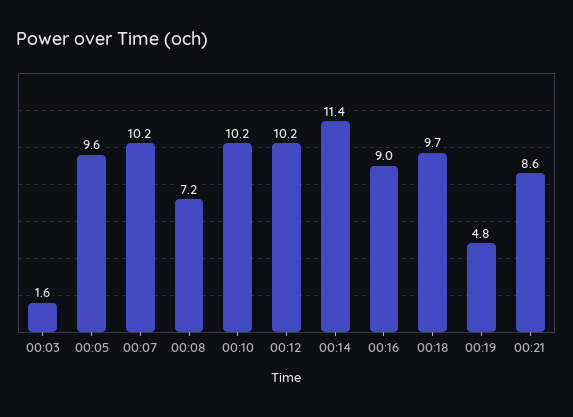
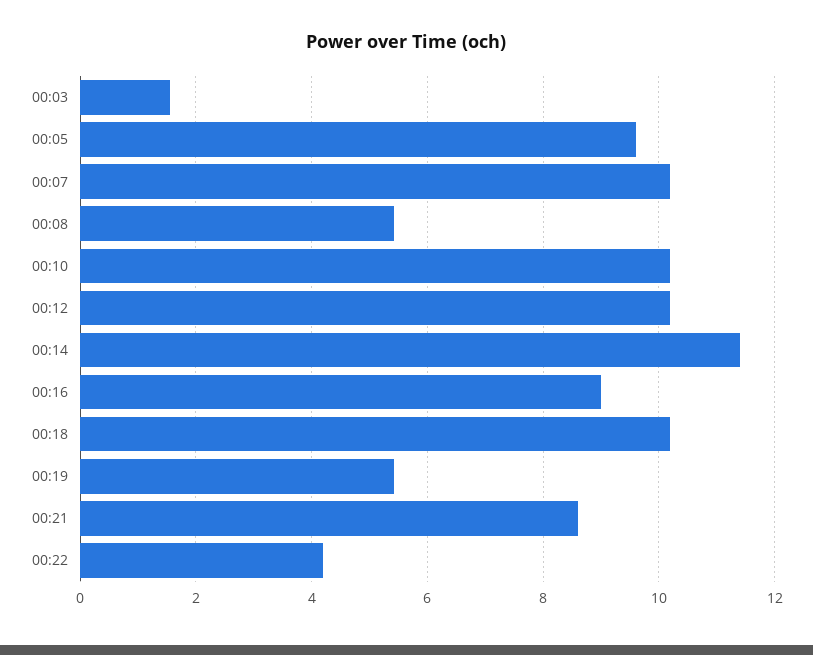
00:08: 7.2 -> 5.4
00:18: 9.7 -> 10.2
00:19: 4.8 -> 5.4
00:22: none -> 4.2

